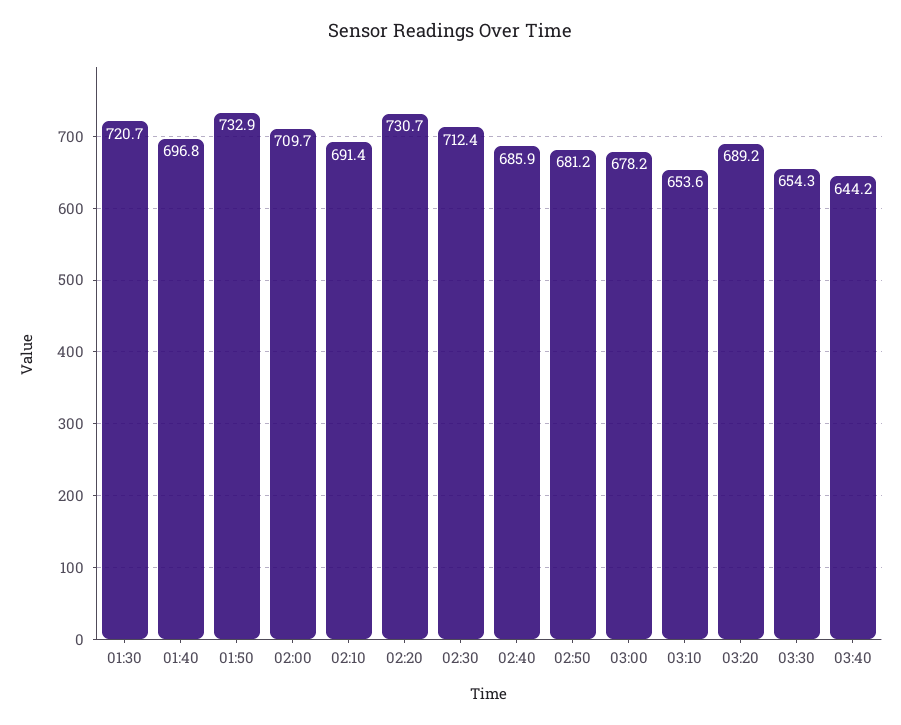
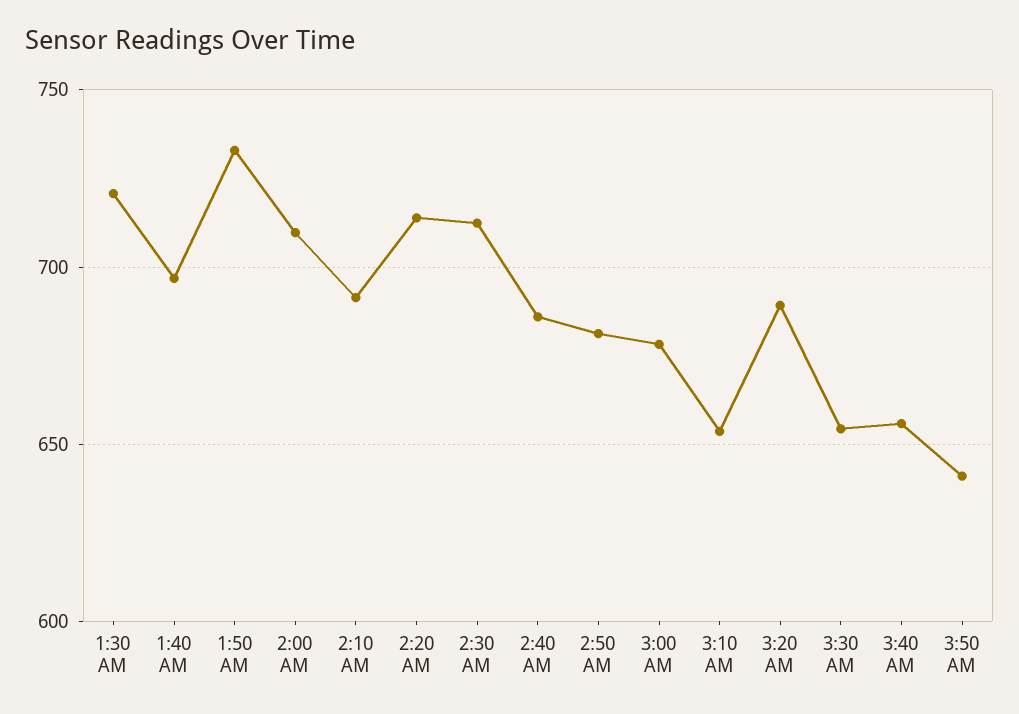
02:20: 730.7 -> 715
03:40: 644.2 -> 655
3:50 AM: none -> 640

